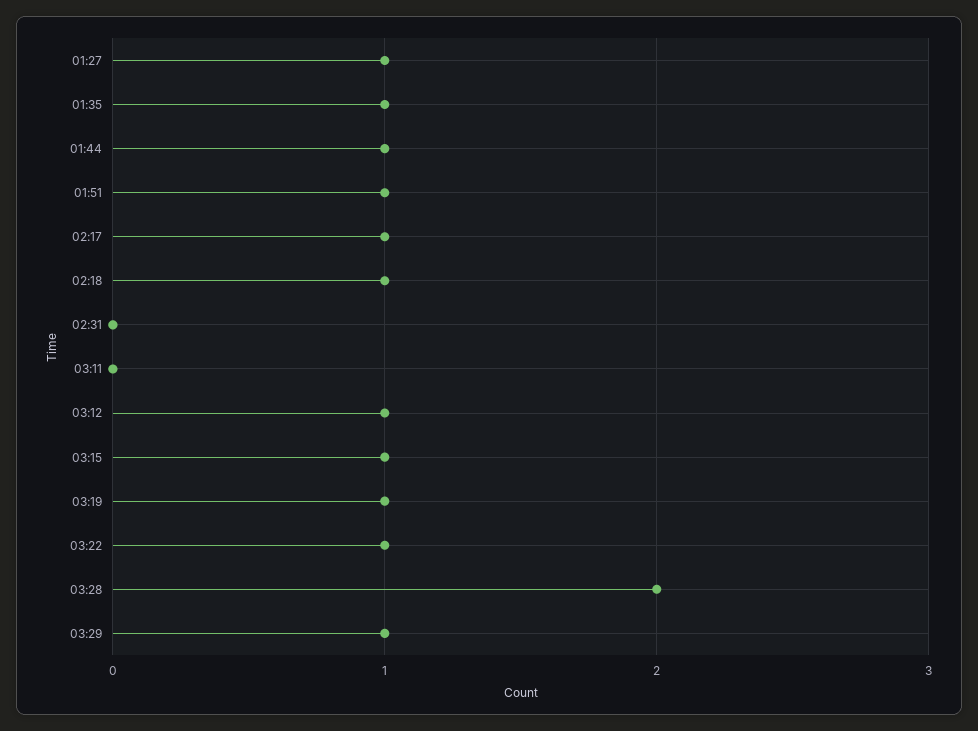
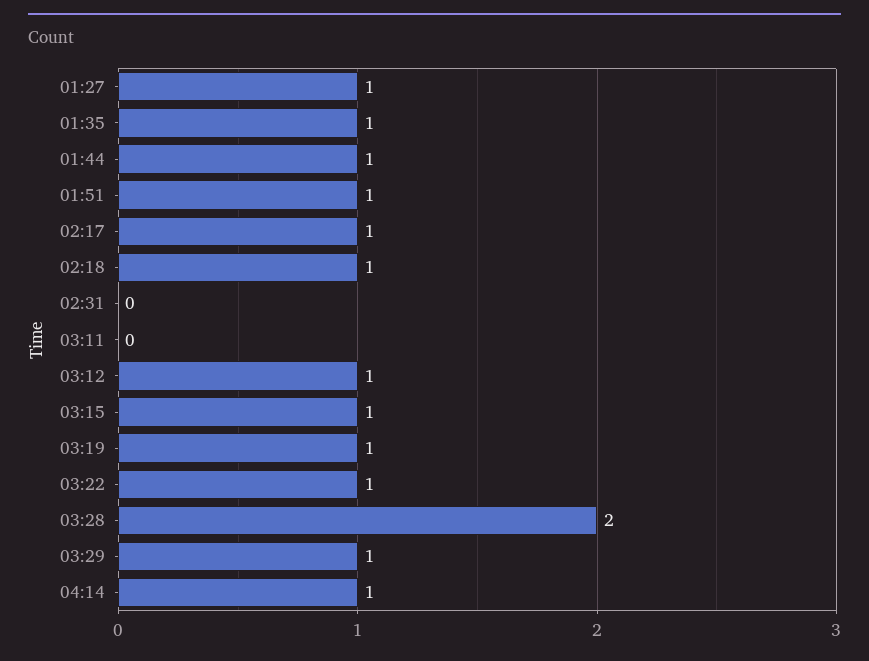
04:14: none -> 1

